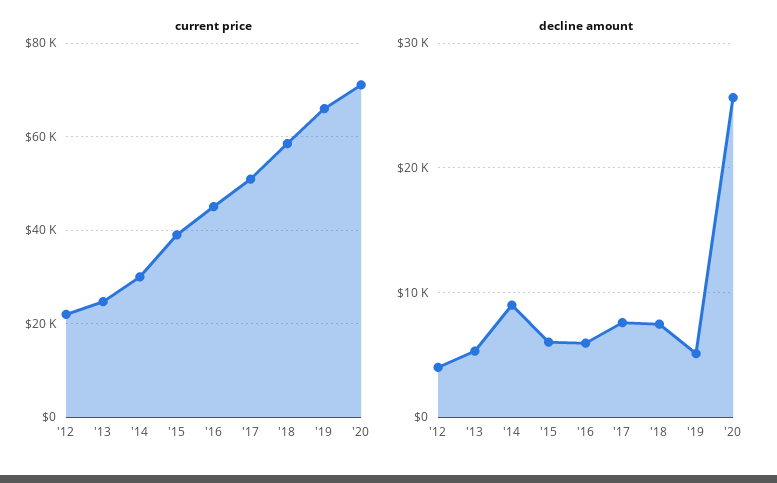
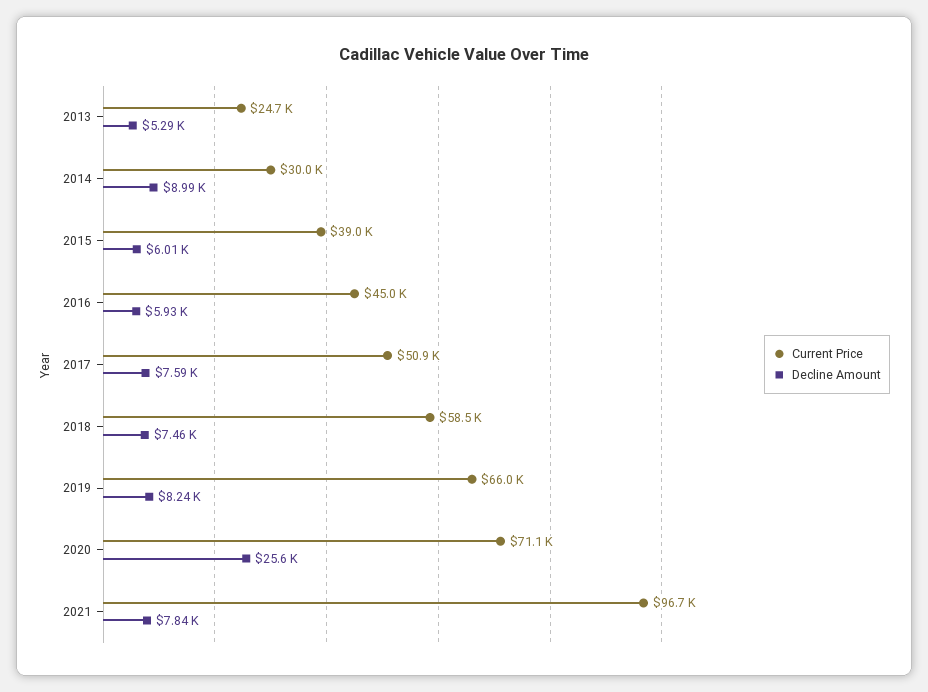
current price, '12: 22000 -> none
decline amount, '12: 4000 -> none
decline amount, '19: 5000 -> 8240
current price, 2021: none -> 96700
decline amount, 2021: none -> 7840

